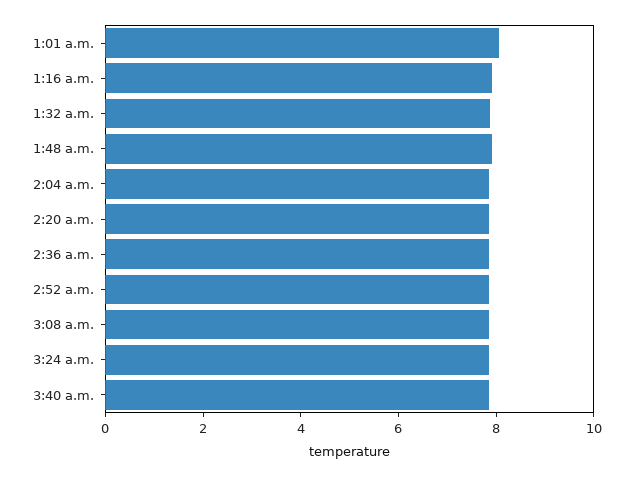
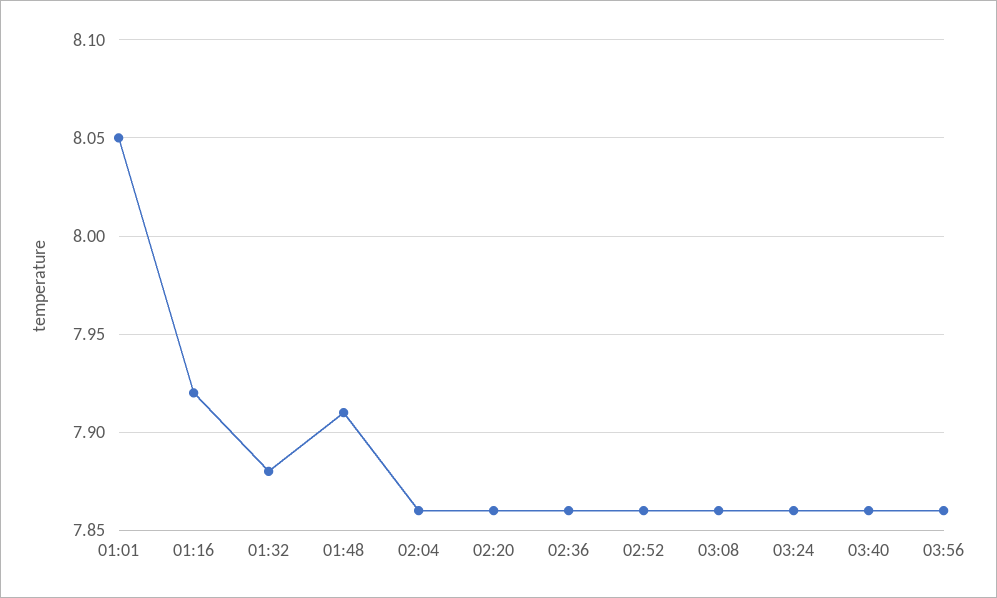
03:56: none -> 7.86

